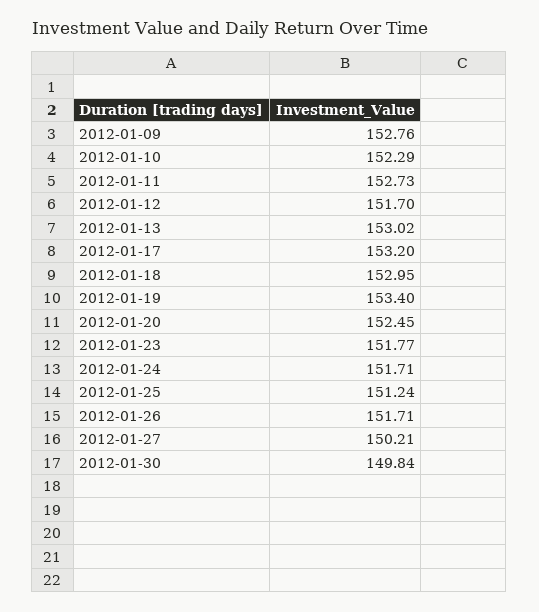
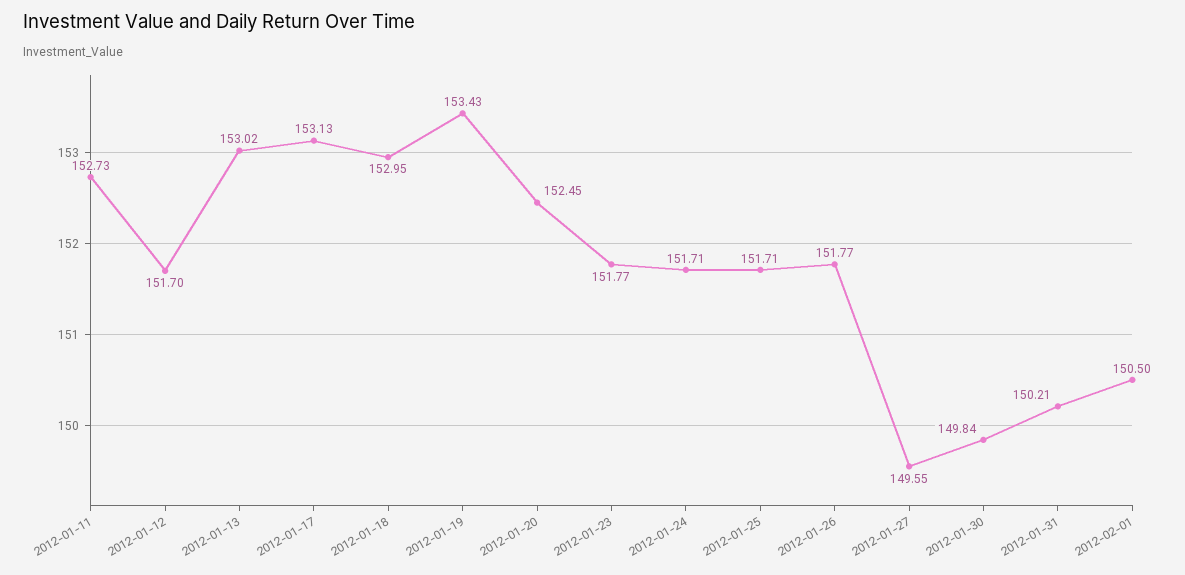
2012-01-09: 152.76 -> none
2012-01-10: 152.29 -> none
2012-01-17: 153.2 -> 153.13
2012-01-19: 153.4 -> 153.43
2012-01-25: 151.24 -> 151.71
2012-01-26: 151.71 -> 151.77
2012-01-27: 150.21 -> 149.55
2012-01-31: none -> 150.21
2012-02-01: none -> 150.5

